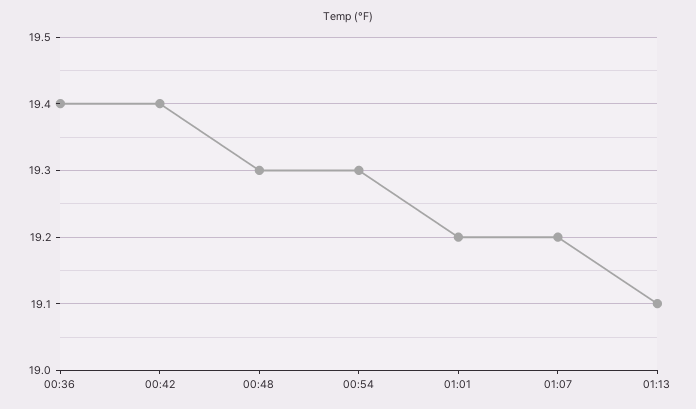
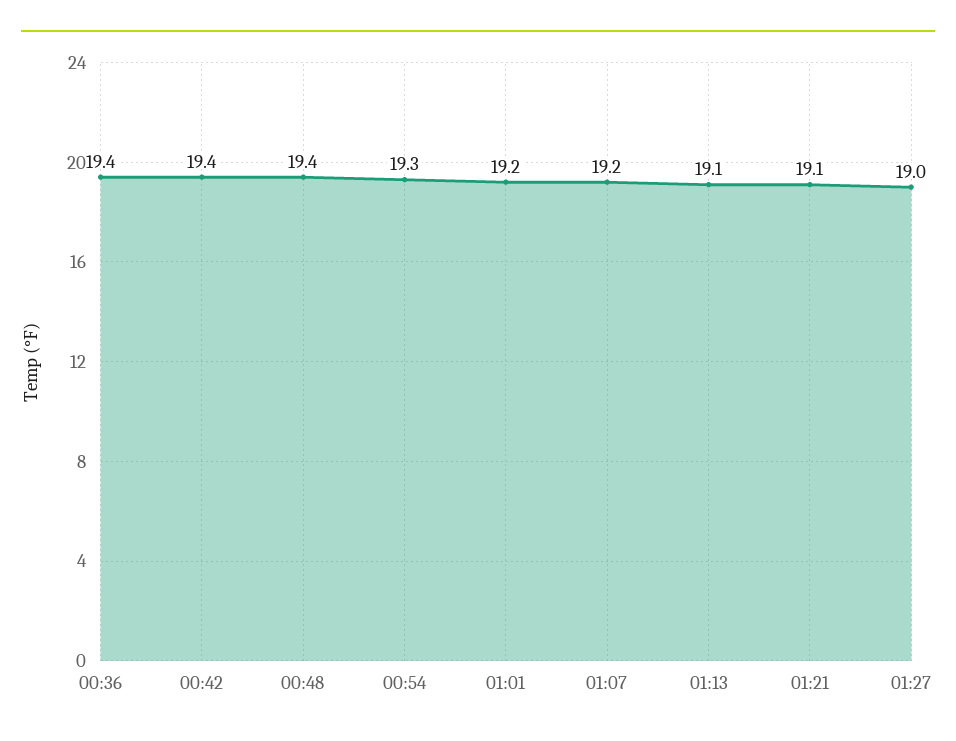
00:48: 19.3 -> 19.4
01:21: none -> 19.1
01:27: none -> 19

